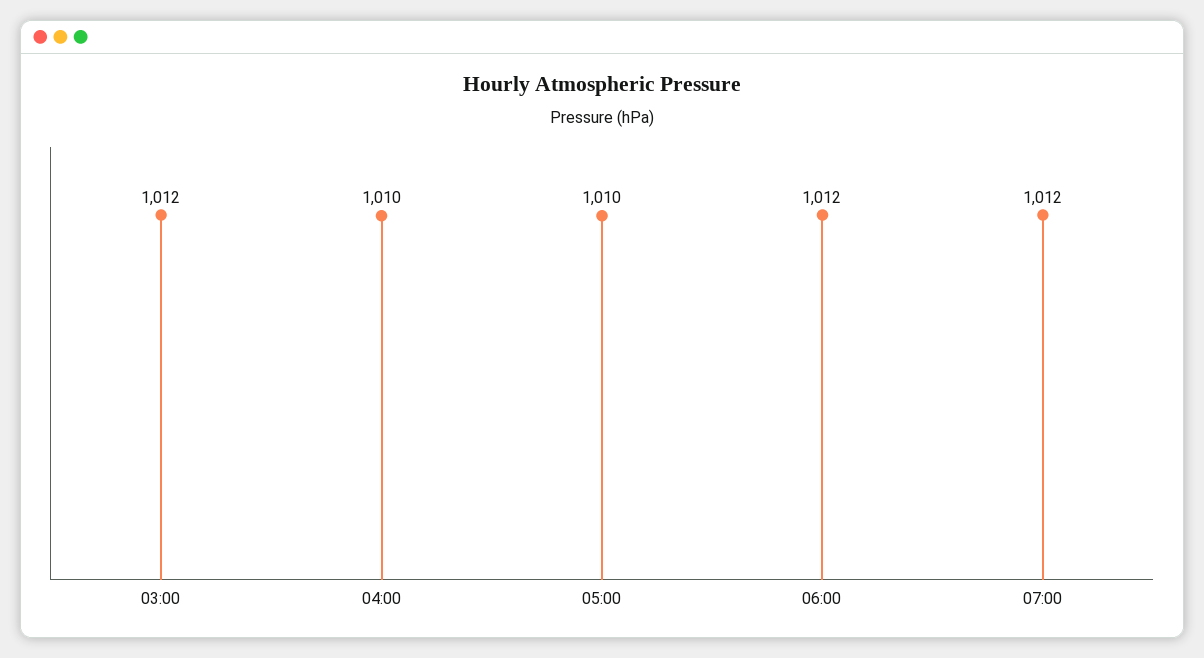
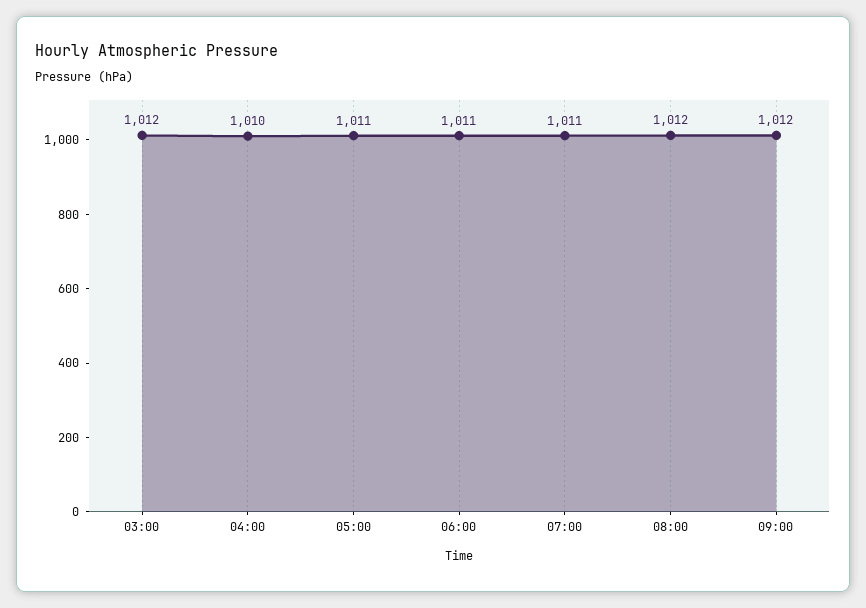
05:00: 1010 -> 1011
06:00: 1012 -> 1011
07:00: 1012 -> 1011
08:00: none -> 1012
09:00: none -> 1012

